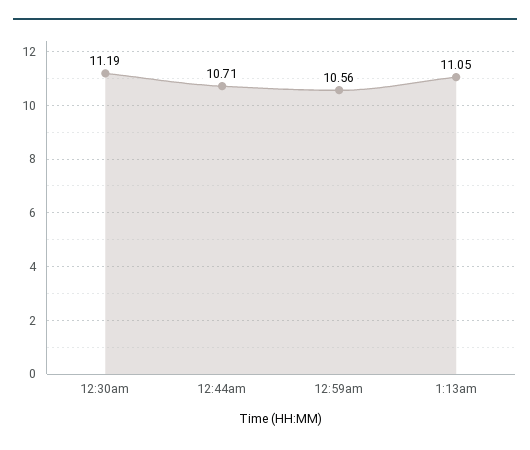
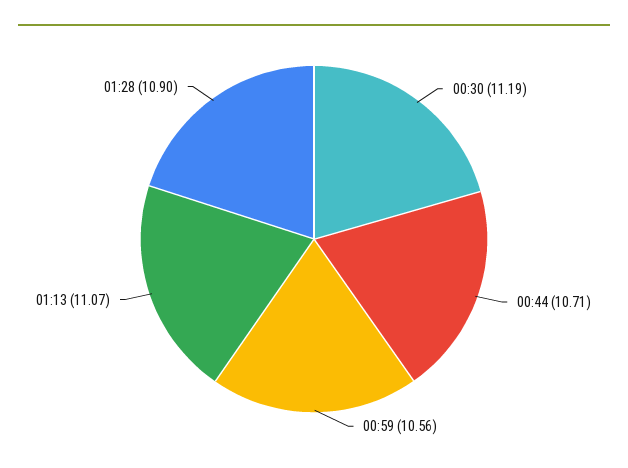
1:13am: 11.05 -> 11.07
01:28: none -> 10.9

